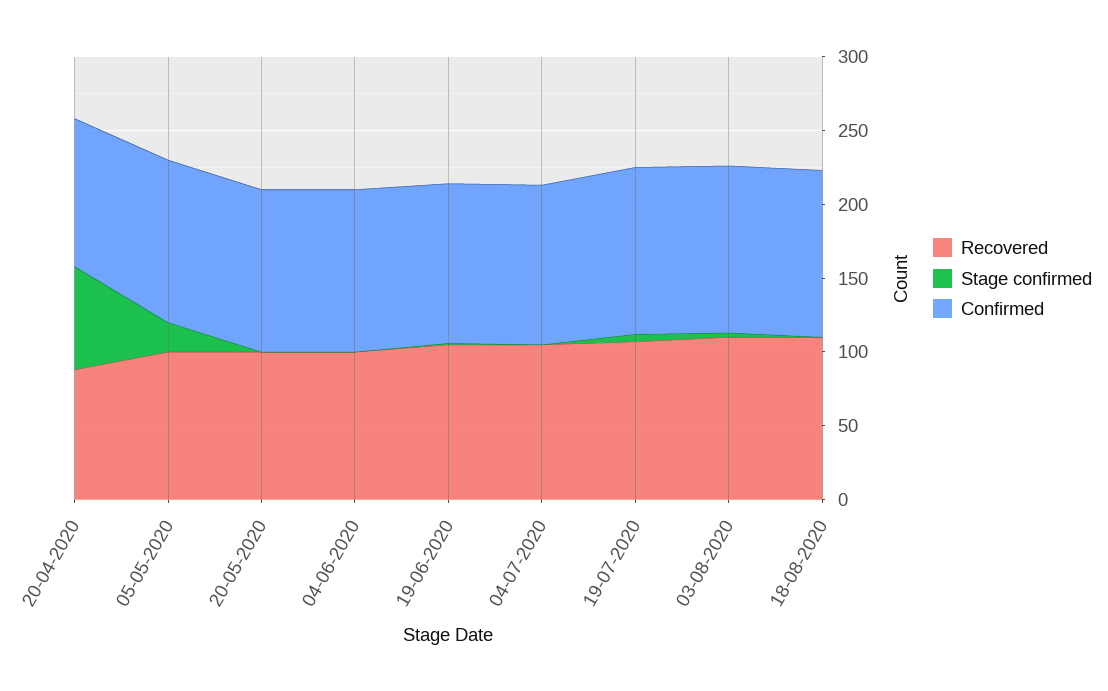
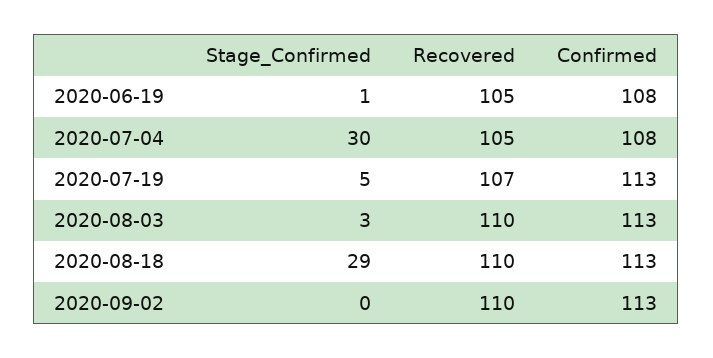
Recovered, 20-04-2020: 90 -> none
Stage confirmed, 20-04-2020: 70 -> none
Confirmed, 20-04-2020: 100 -> none
Recovered, 05-05-2020: 100 -> none
Stage confirmed, 05-05-2020: 20 -> none
Confirmed, 05-05-2020: 110 -> none
Recovered, 20-05-2020: 100 -> none
Stage confirmed, 20-05-2020: 0 -> none
Confirmed, 20-05-2020: 110 -> none
Recovered, 04-06-2020: 100 -> none
Stage confirmed, 04-06-2020: 0 -> none
Confirmed, 04-06-2020: 110 -> none
Stage confirmed, 04-07-2020: 0 -> 30
Stage confirmed, 18-08-2020: 0 -> 29
Stage confirmed, 2020-09-02: none -> 0
Recovered, 2020-09-02: none -> 110
Confirmed, 2020-09-02: none -> 113

